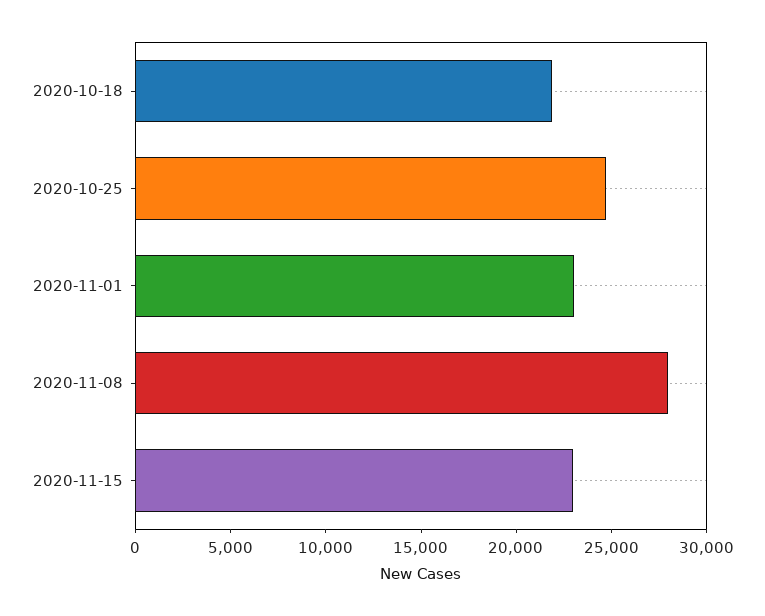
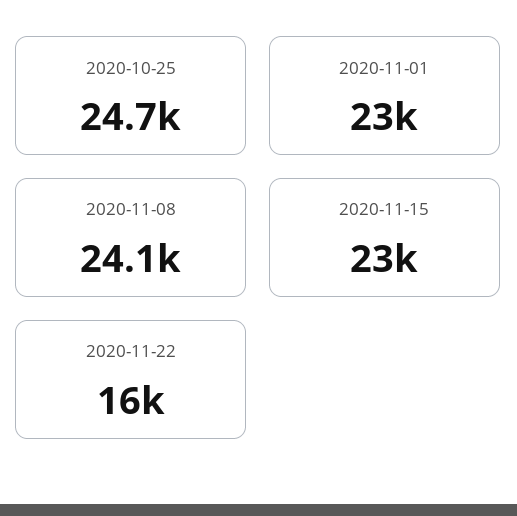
2020-10-18: 22000 -> none
2020-11-08: 28000 -> 24100
2020-11-22: none -> 16000

